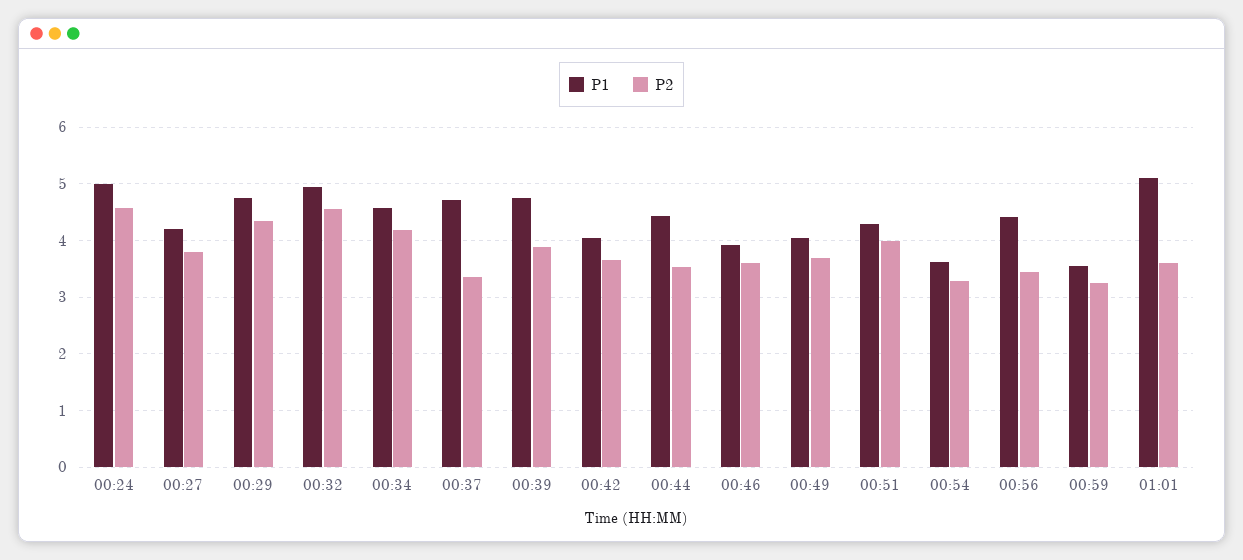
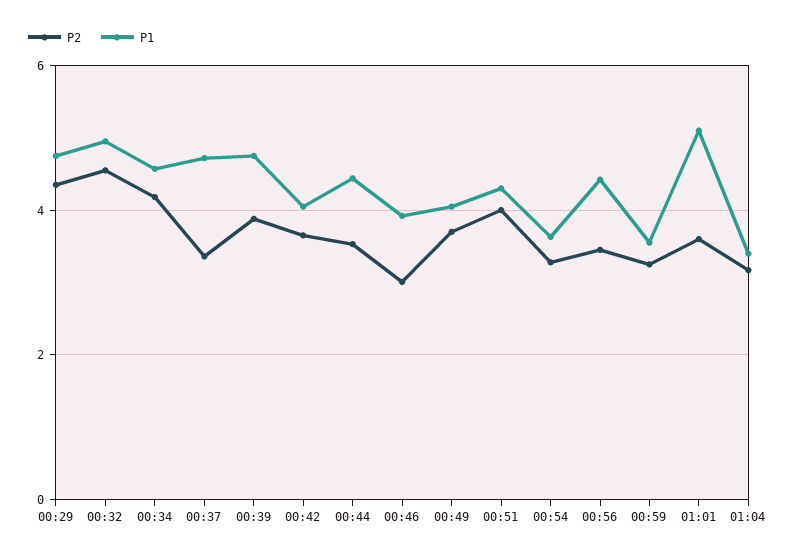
P1, 00:24: 5 -> none
P2, 00:24: 4.6 -> none
P1, 00:27: 4.2 -> none
P2, 00:27: 3.8 -> none
P2, 00:46: 3.6 -> 3
P2, 01:04: none -> 3.2
P1, 01:04: none -> 3.4

